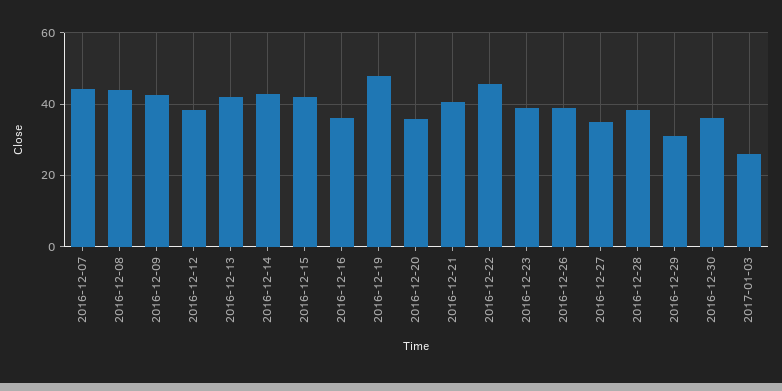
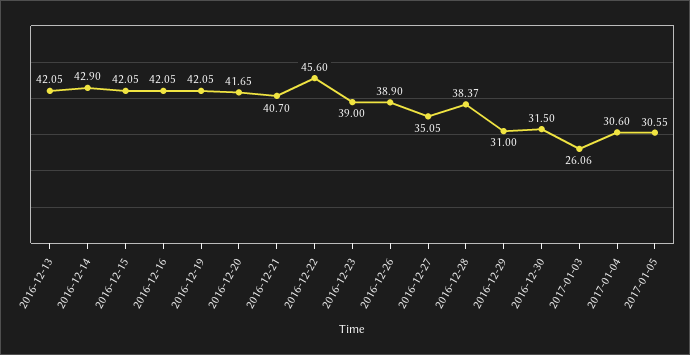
2016-12-07: 44 -> none
2016-12-08: 44 -> none
2016-12-09: 42 -> none
2016-12-12: 38 -> none
2016-12-16: 36 -> 42.05
2016-12-19: 48 -> 42.05
2016-12-20: 36 -> 41.65
2016-12-30: 36 -> 31.5
2017-01-04: none -> 30.6
2017-01-05: none -> 30.55

